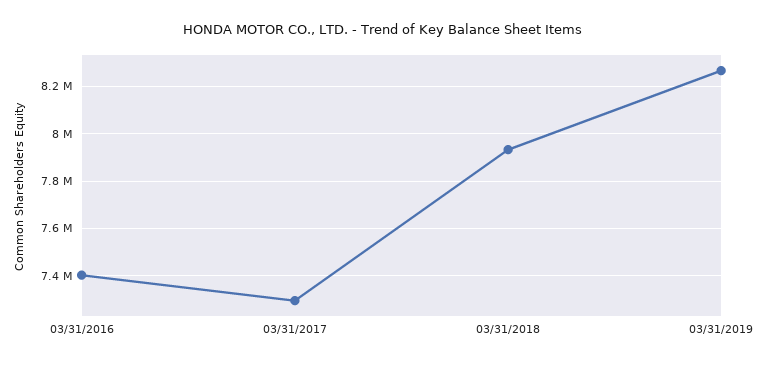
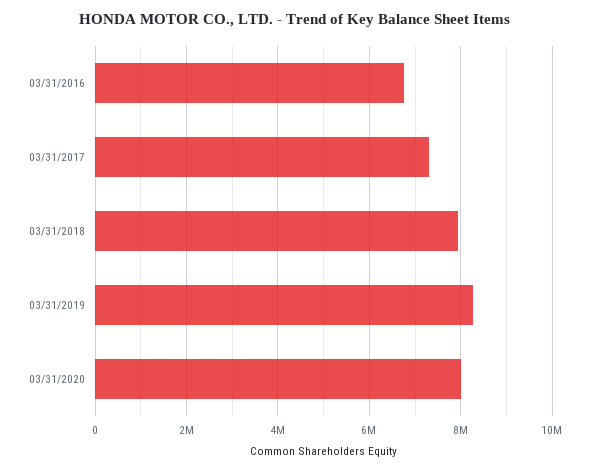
03/31/2016: 7400000 -> 6800000
03/31/2020: none -> 8000000

